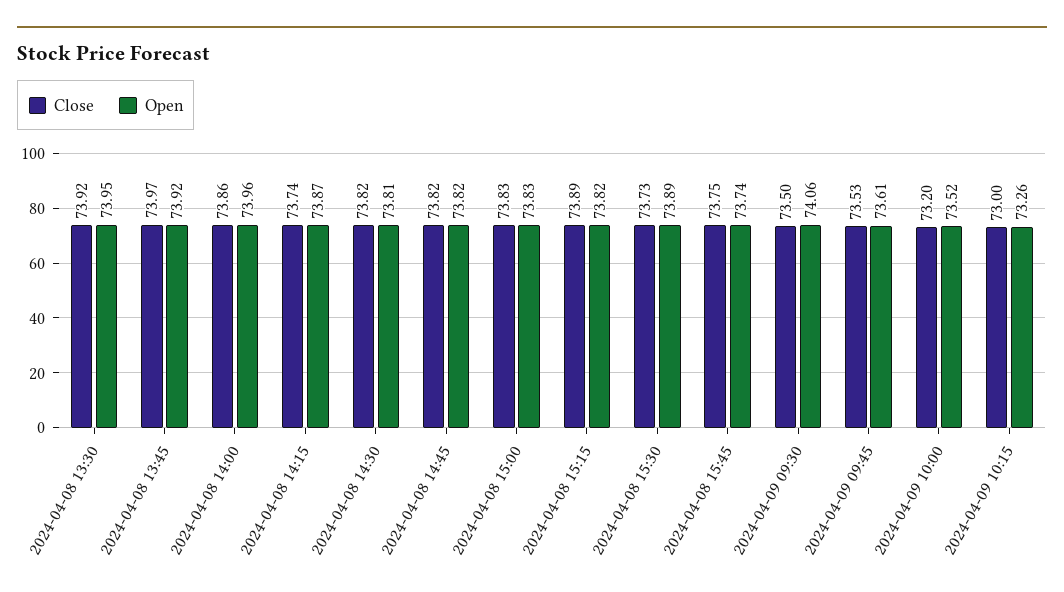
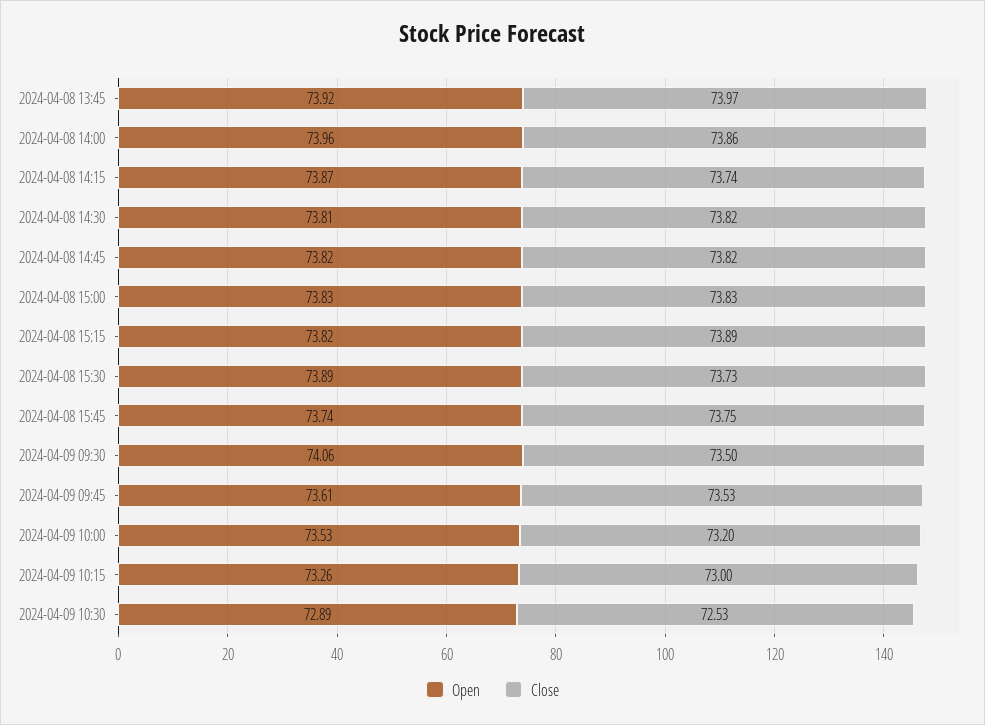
Close, 2024-04-08 13:30: 73.92 -> none
Open, 2024-04-08 13:30: 73.95 -> none
Open, 2024-04-09 10:00: 73.52 -> 73.53
Open, 2024-04-09 10:30: none -> 72.89
Close, 2024-04-09 10:30: none -> 72.53

